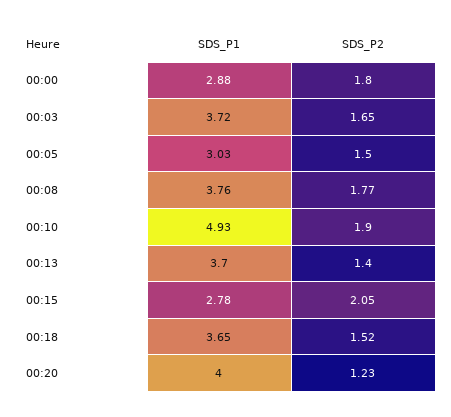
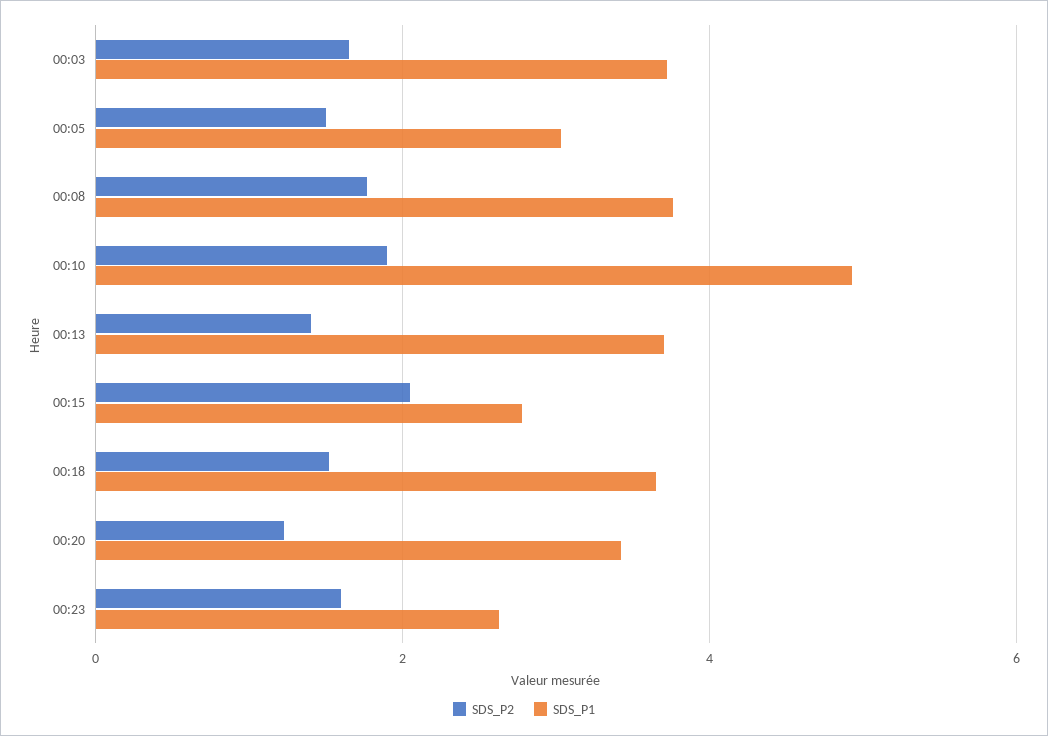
SDS_P1, 00:00: 2.88 -> none
SDS_P2, 00:00: 1.8 -> none
SDS_P1, 00:20: 4 -> 3.4
SDS_P2, 00:23: none -> 1.6
SDS_P1, 00:23: none -> 2.6

